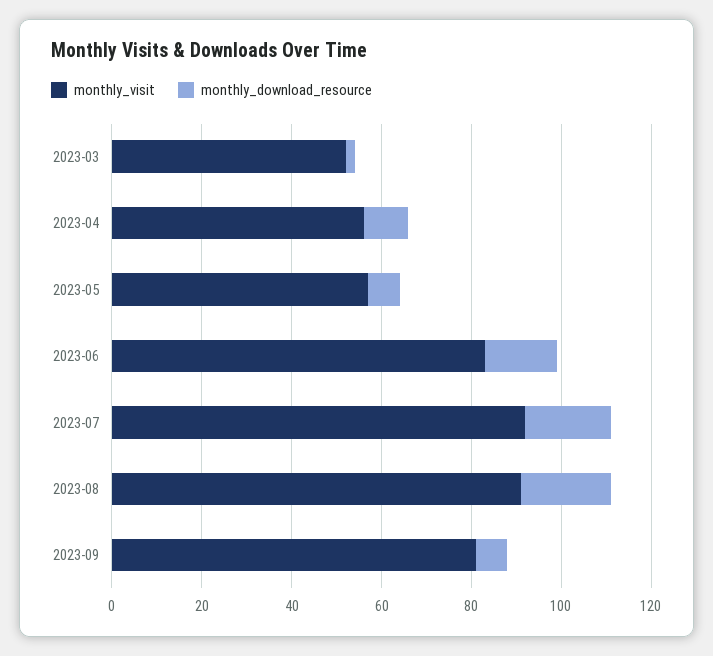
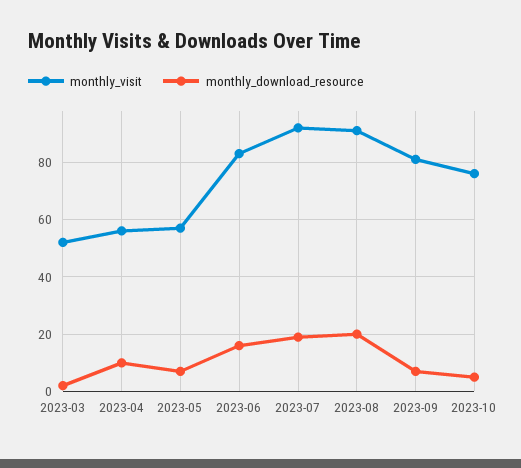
monthly_visit, 2023-10: none -> 75
monthly_download_resource, 2023-10: none -> 5

